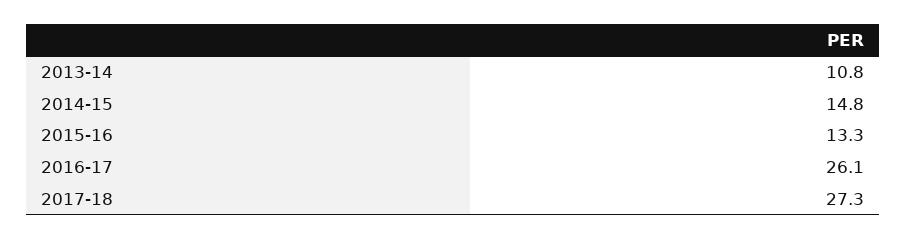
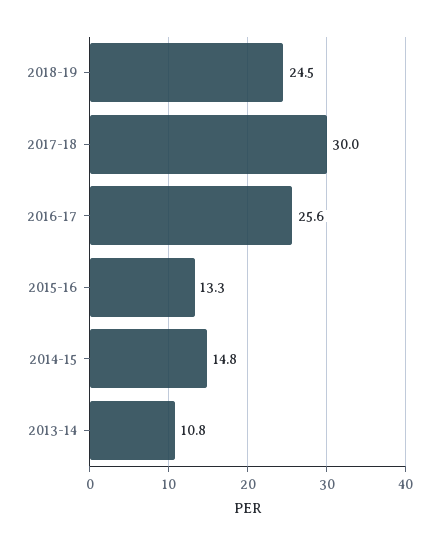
2016-17: 26.1 -> 25.6
2017-18: 27.3 -> 30
2018-19: none -> 24.5

